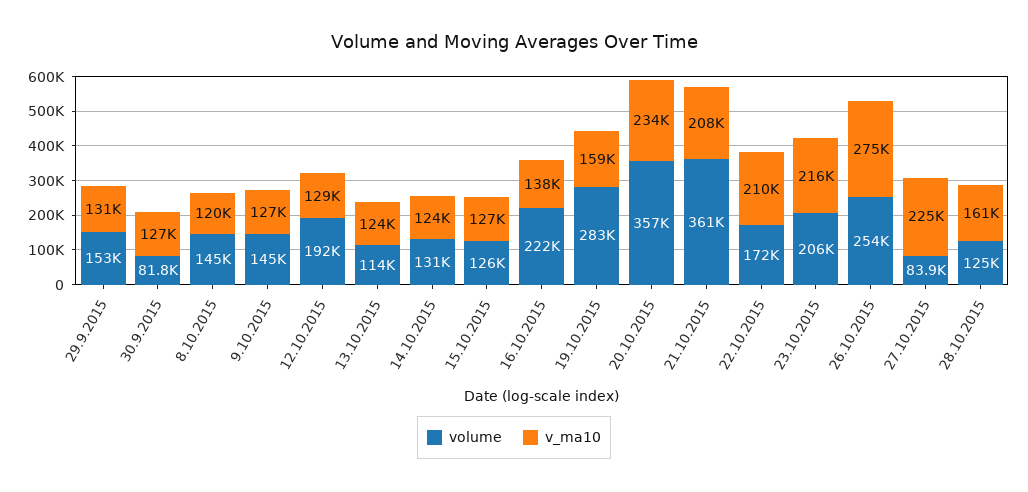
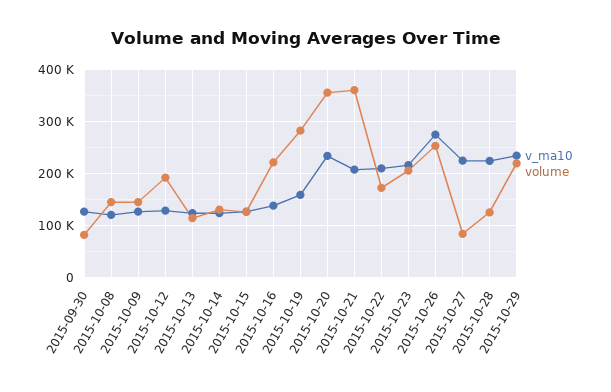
volume, 29.9.2015: 153000 -> none
v_ma10, 29.9.2015: 131000 -> none
v_ma10, 28.10.2015: 161000 -> 220000
v_ma10, 2015-10-29: none -> 240000
volume, 2015-10-29: none -> 220000

